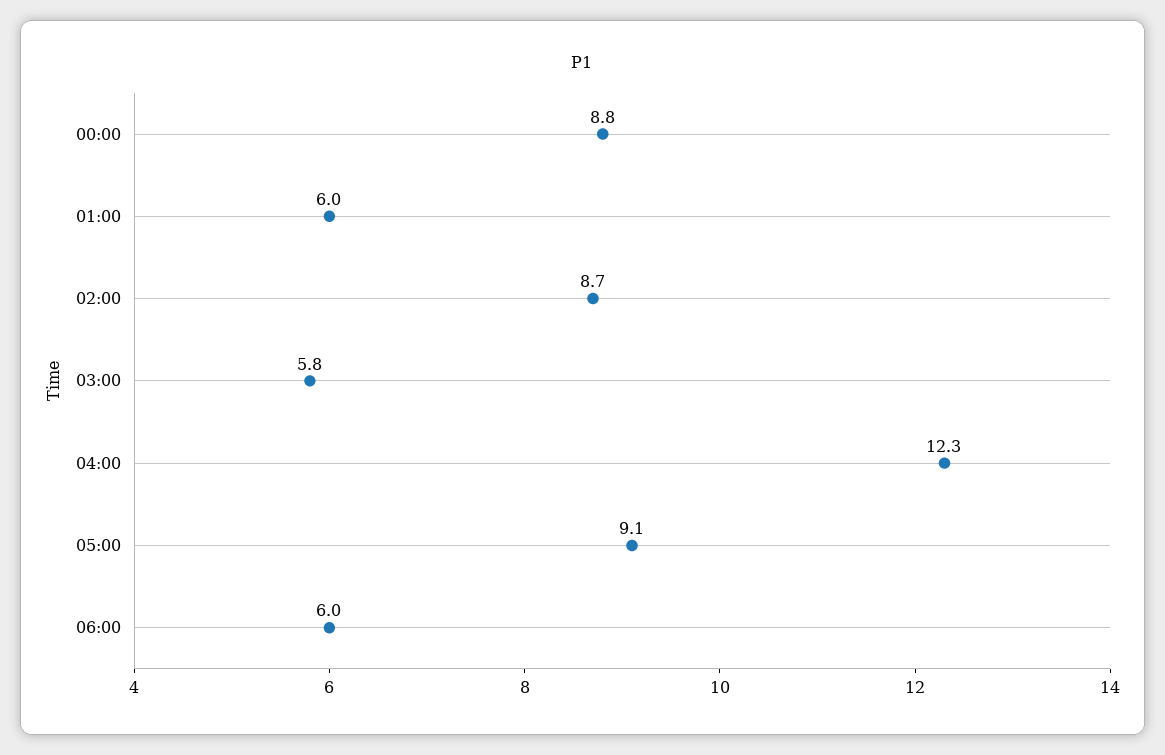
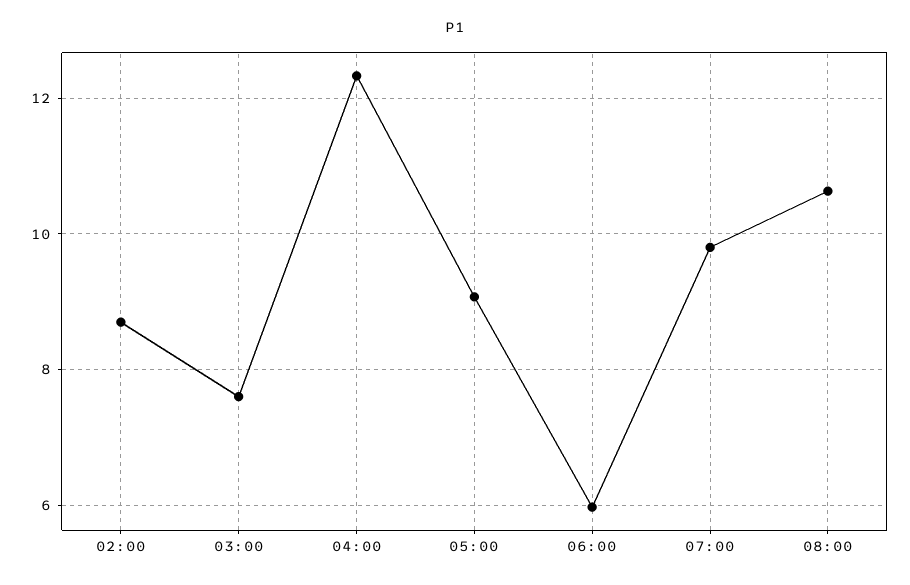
00:00: 8.8 -> none
01:00: 6 -> none
03:00: 5.8 -> 7.6
07:00: none -> 9.8
08:00: none -> 10.6

